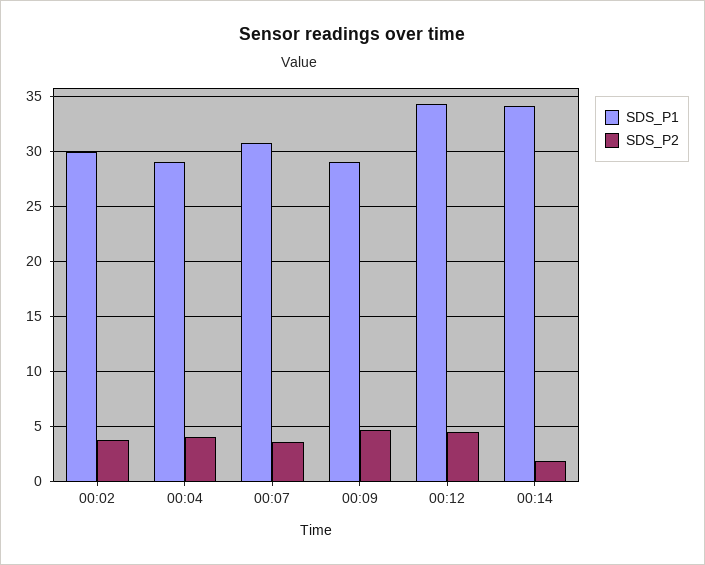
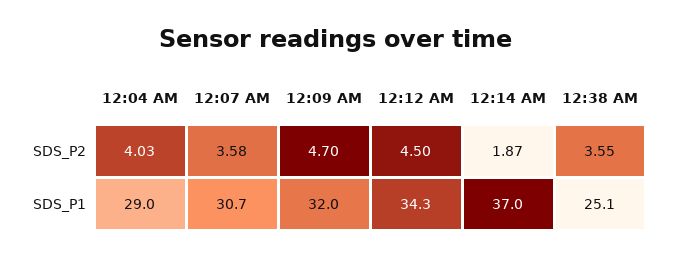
SDS_P1, 00:02: 30 -> none
SDS_P2, 00:02: 4 -> none
SDS_P1, 00:09: 29 -> 32
SDS_P1, 00:14: 34 -> 37
SDS_P2, 12:38 AM: none -> 3.55
SDS_P1, 12:38 AM: none -> 25.1

